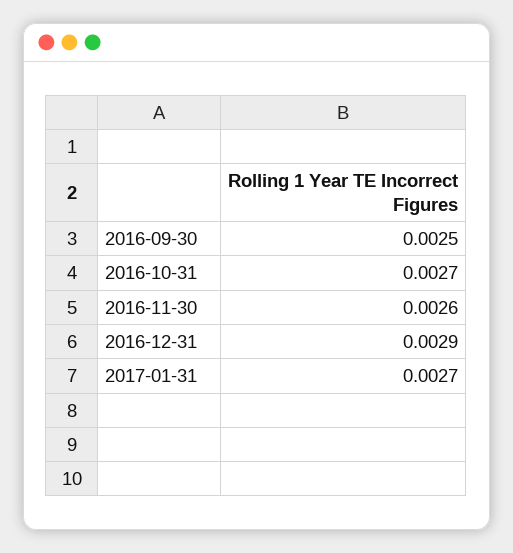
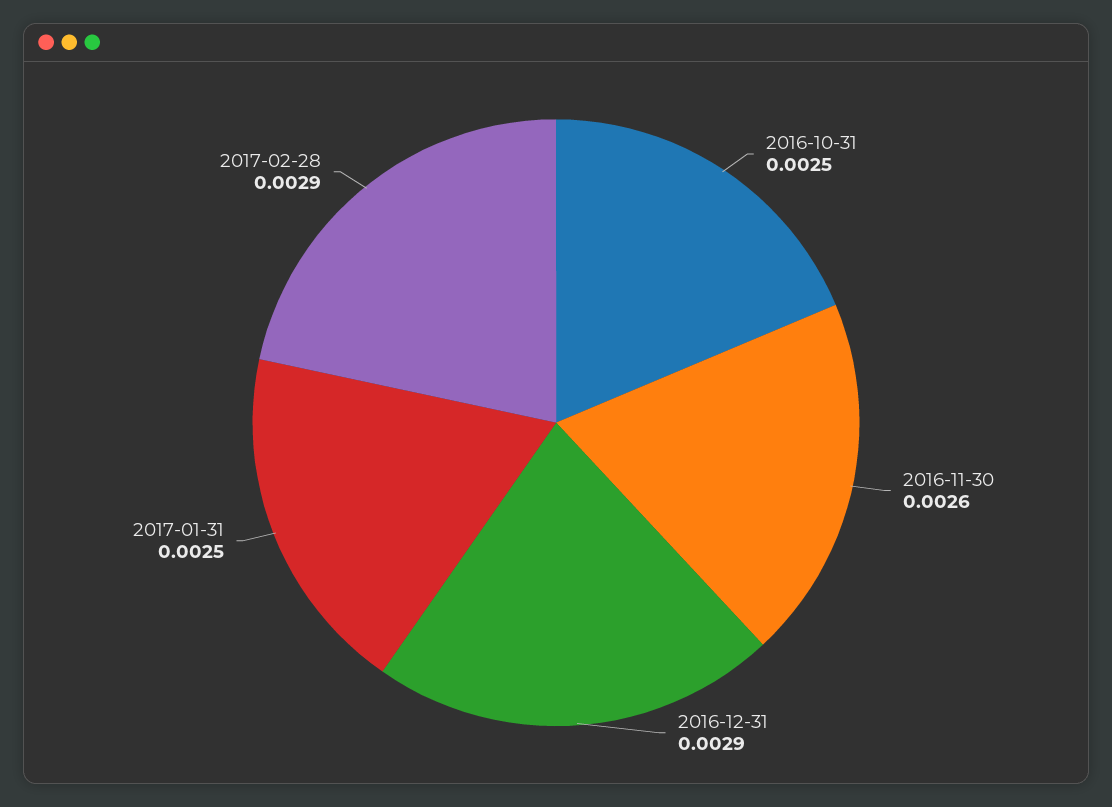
2016-09-30: 0.0025 -> none
2016-10-31: 0.0027 -> 0.0025
2017-01-31: 0.0027 -> 0.0025
2017-02-28: none -> 0.0029

